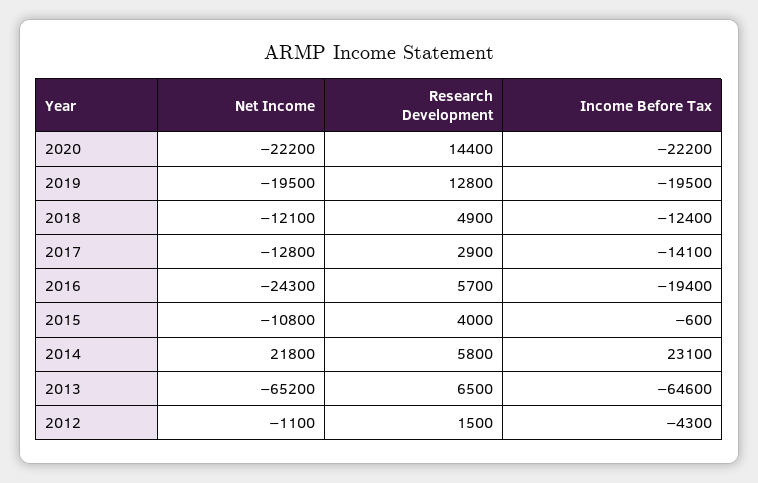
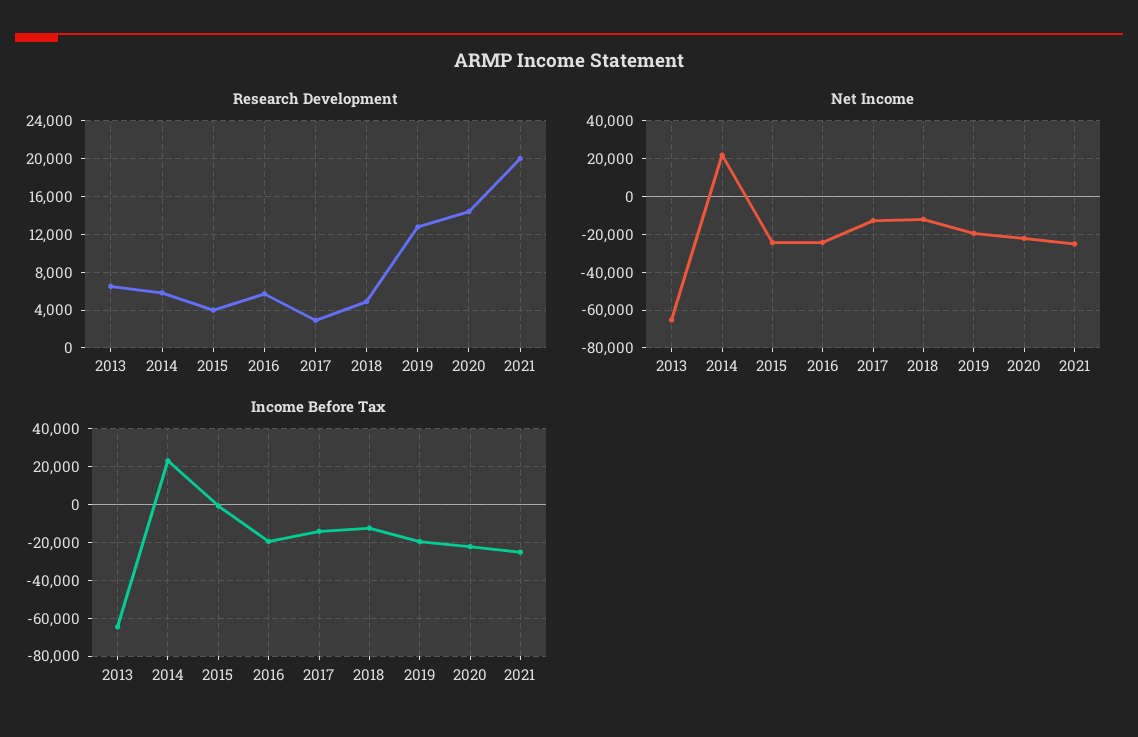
Net Income, 2015: -10800 -> -25000
Net Income, 2012: -1100 -> none
Research Development, 2012: 1500 -> none
Income Before Tax, 2012: -4300 -> none
Research Development, 2021: none -> 20000
Net Income, 2021: none -> -25000
Income Before Tax, 2021: none -> -25000

